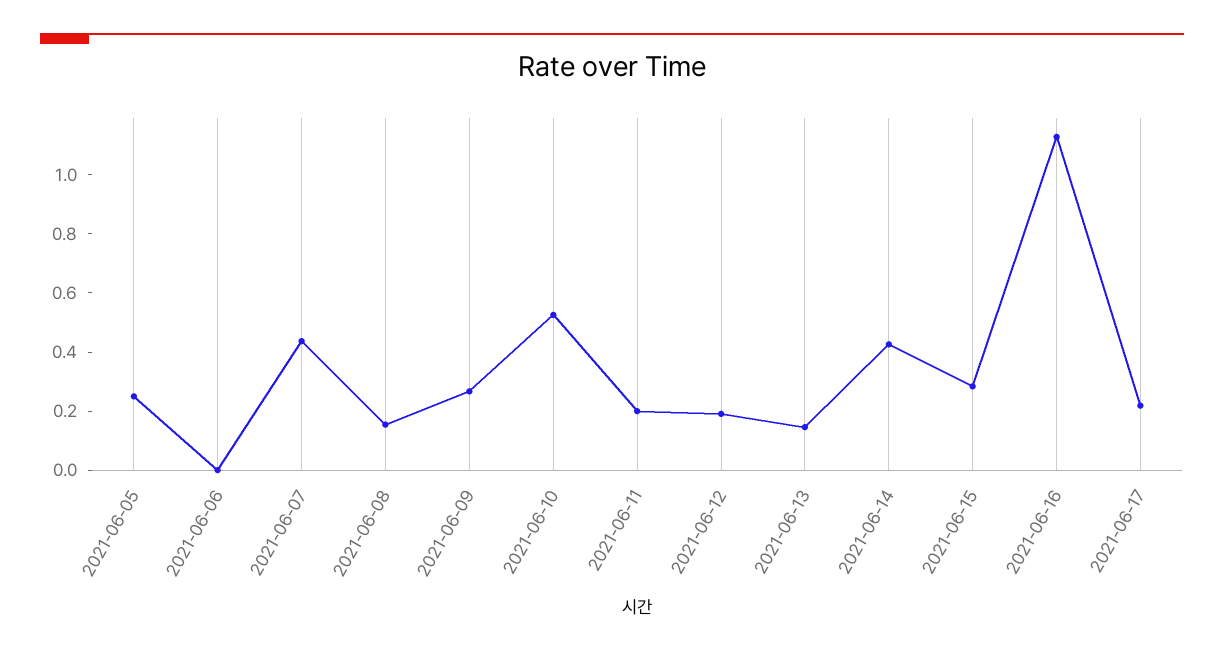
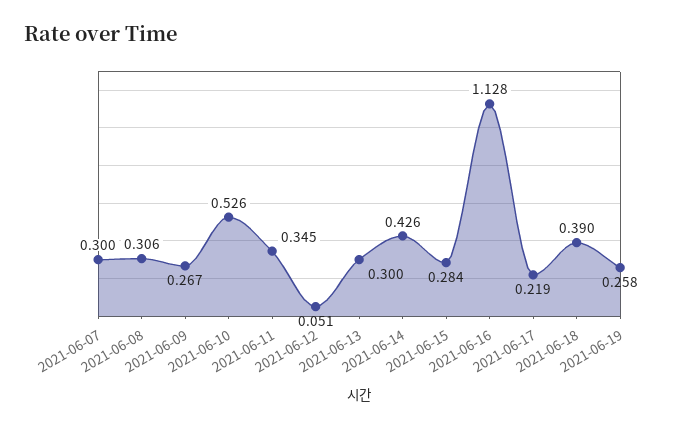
2021-06-05: 0.25 -> none
2021-06-06: 0 -> none
2021-06-07: 0.45 -> 0.3
2021-06-08: 0.15 -> 0.306
2021-06-11: 0.2 -> 0.345
2021-06-12: 0.2 -> 0.051
2021-06-13: 0.15 -> 0.3
2021-06-18: none -> 0.39
2021-06-19: none -> 0.258

